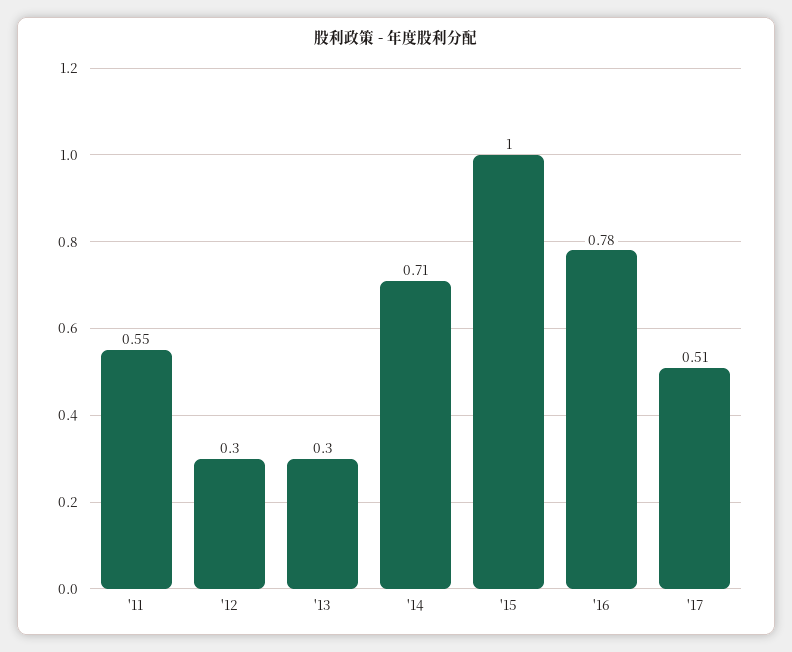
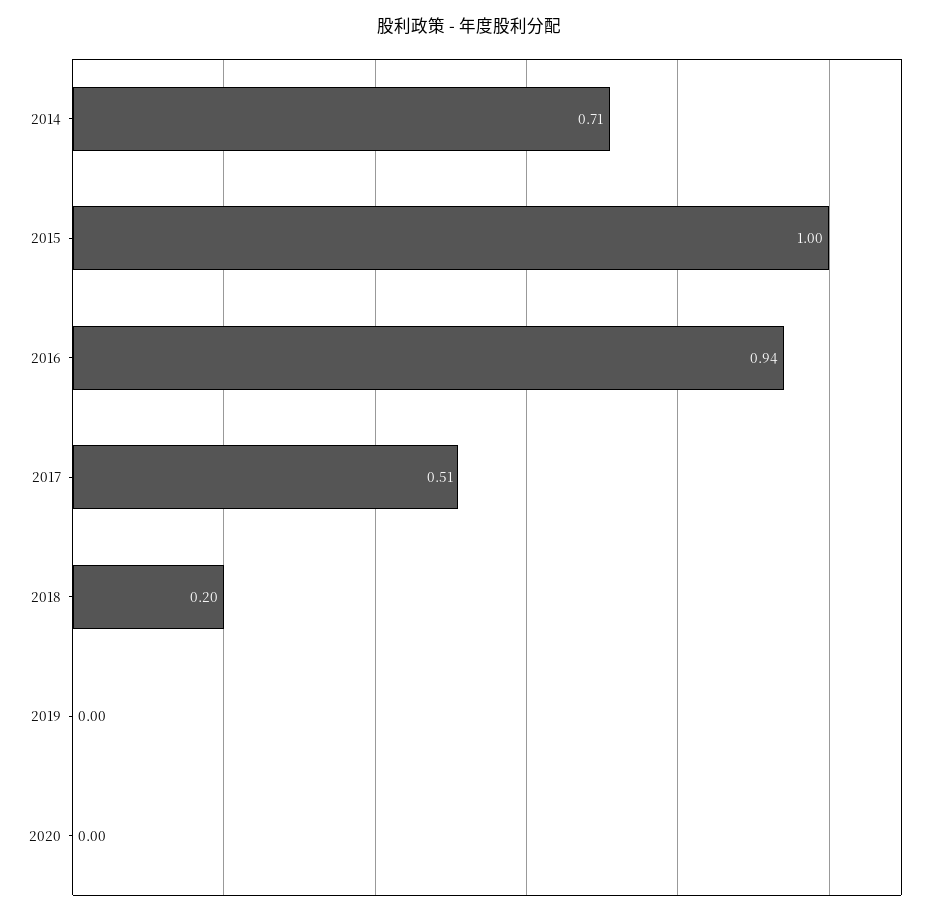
'11: 0.55 -> none
'12: 0.3 -> none
'13: 0.3 -> none
'16: 0.78 -> 0.94
2018: none -> 0.2
2019: none -> 0
2020: none -> 0

